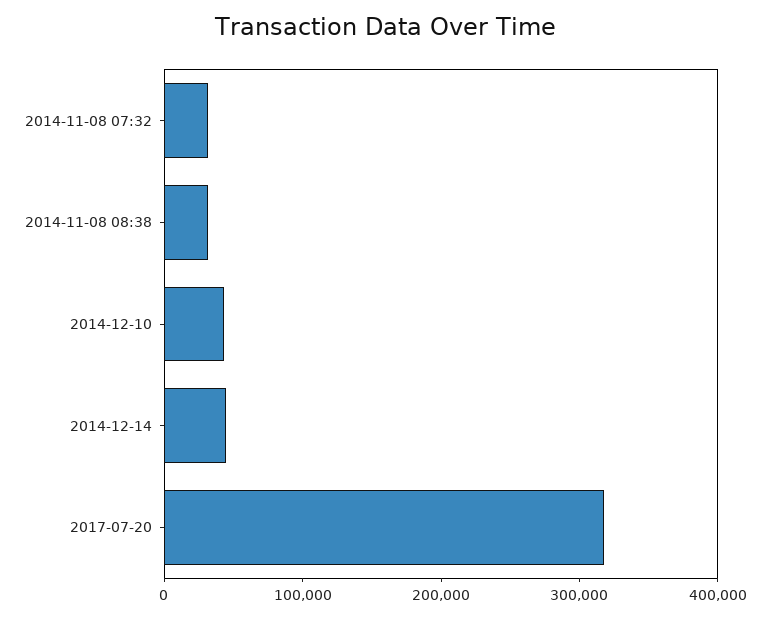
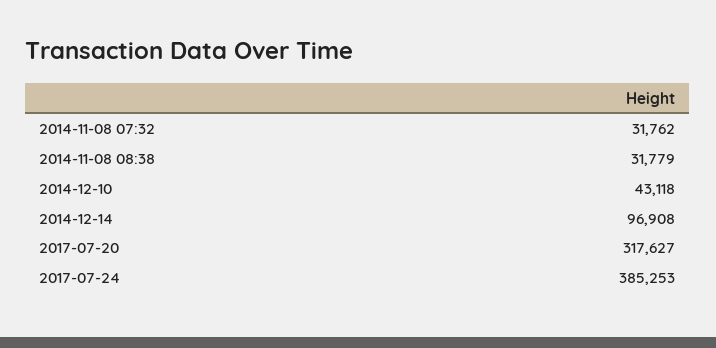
2014-12-14: 40000 -> 96908
2017-07-24: none -> 385253

